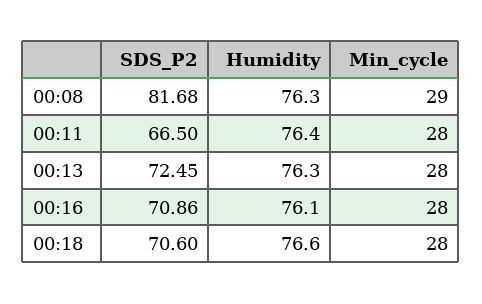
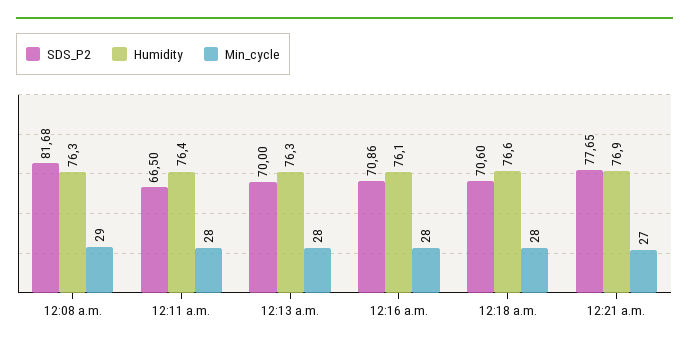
SDS_P2, 00:13: 72.45 -> 70
SDS_P2, 12:21 a.m.: none -> 77.65
Humidity, 12:21 a.m.: none -> 76.9
Min_cycle, 12:21 a.m.: none -> 27

